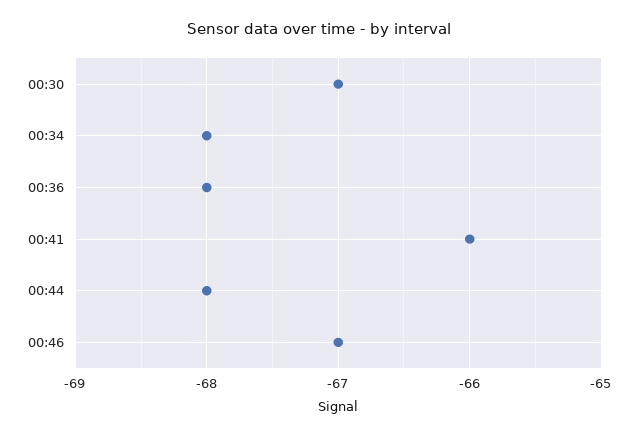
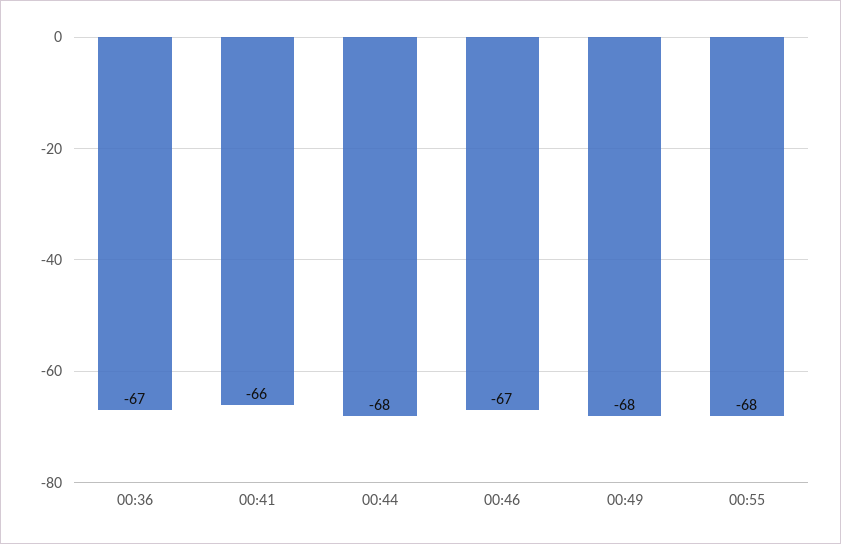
00:30: -67 -> none
00:34: -68 -> none
00:36: -68 -> -67
00:49: none -> -68
00:55: none -> -68

